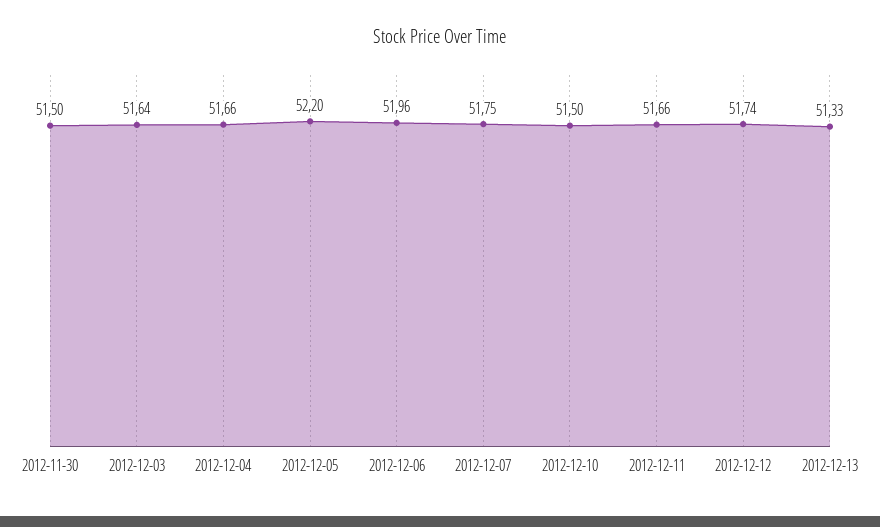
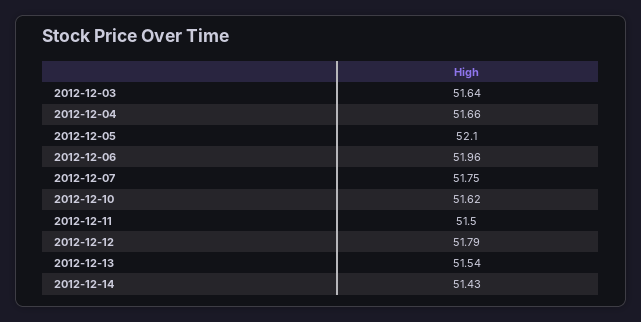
2012-11-30: 51.5 -> none
2012-12-05: 52.2 -> 52.1
2012-12-10: 51.5 -> 51.62
2012-12-11: 51.66 -> 51.5
2012-12-12: 51.74 -> 51.79
2012-12-13: 51.33 -> 51.54
2012-12-14: none -> 51.43

